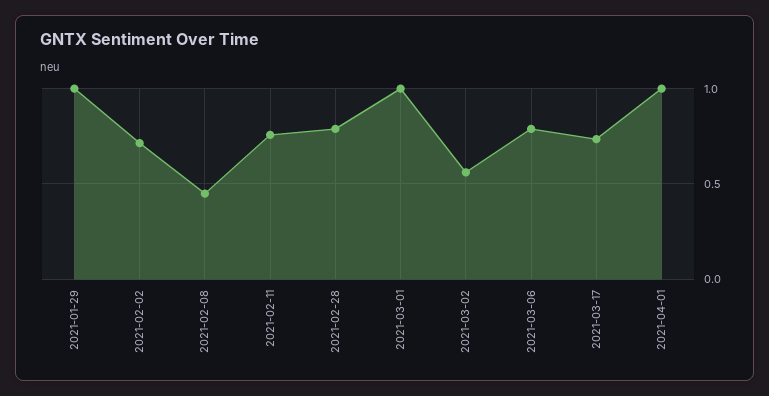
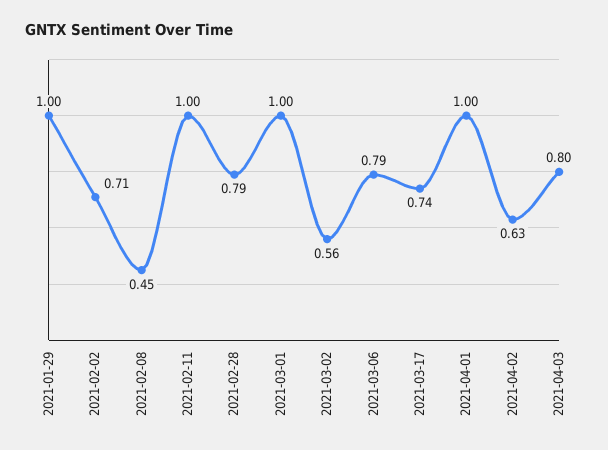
2021-02-11: 0.75 -> 1
2021-04-02: none -> 0.63
2021-04-03: none -> 0.8

